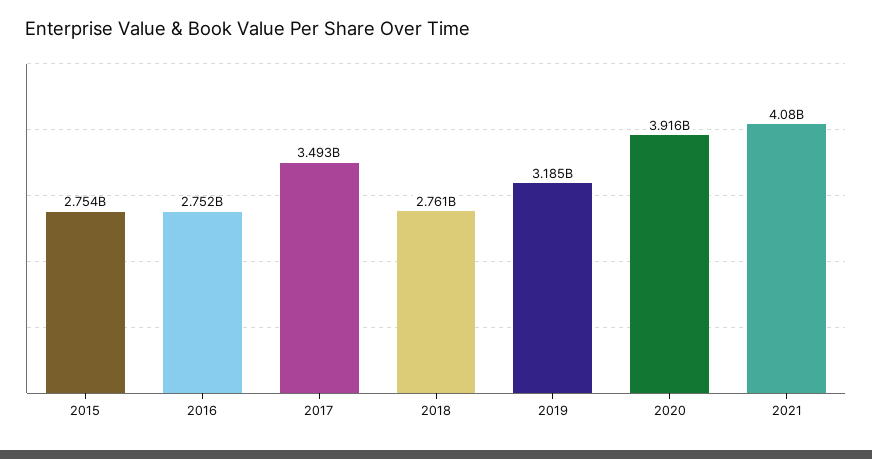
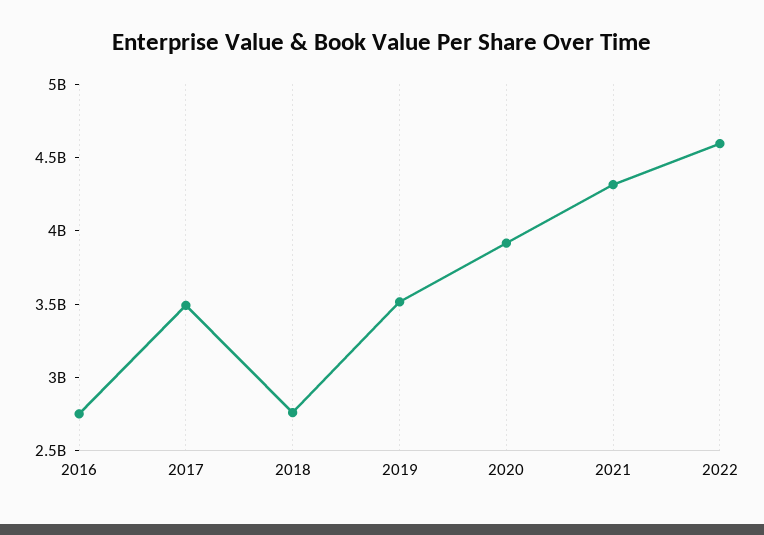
2015: 2754000000 -> none
2019: 3185000000 -> 3500000000
2021: 4080000000 -> 4300000000
2022: none -> 4600000000

